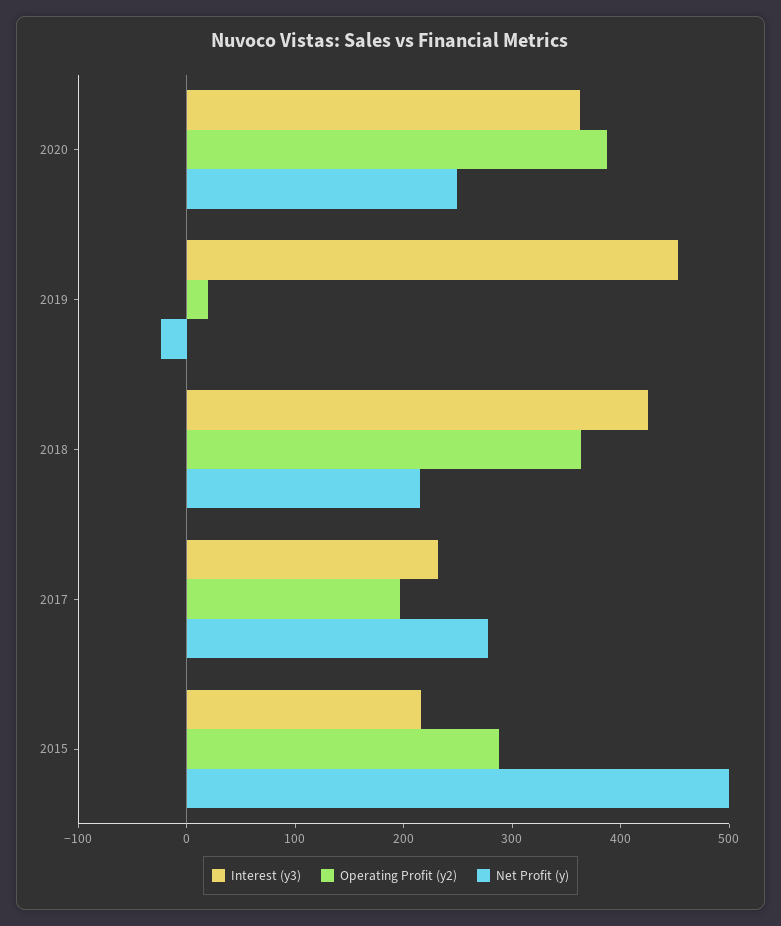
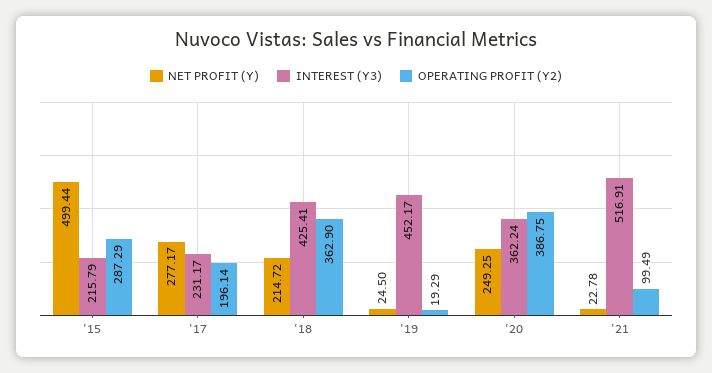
Net Profit (y), 2019: -20 -> 24.5
Net Profit (y), '21: none -> 22.78
Interest (y3), '21: none -> 516.91
Operating Profit (y2), '21: none -> 99.49

